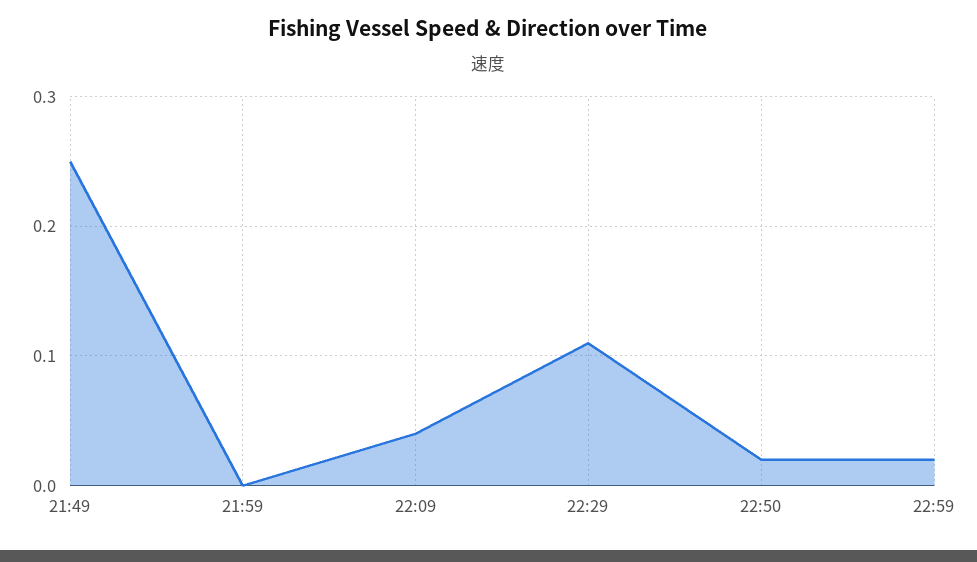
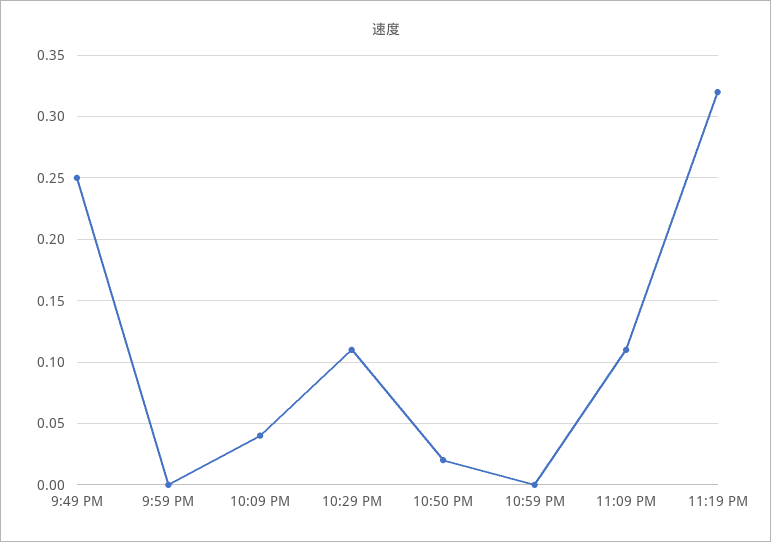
22:59: 0.02 -> 0
11:09 PM: none -> 0.11
11:19 PM: none -> 0.32

